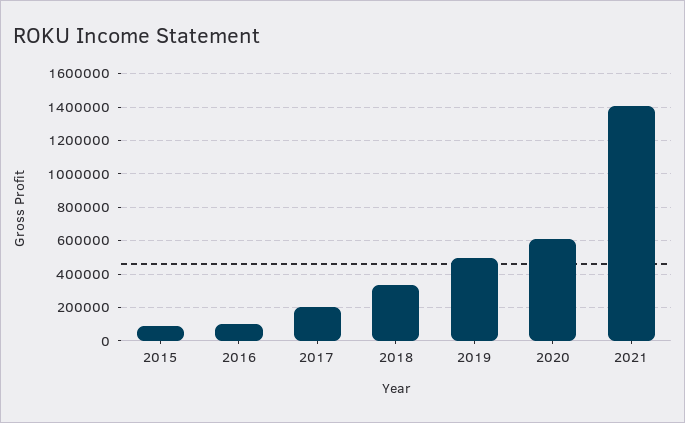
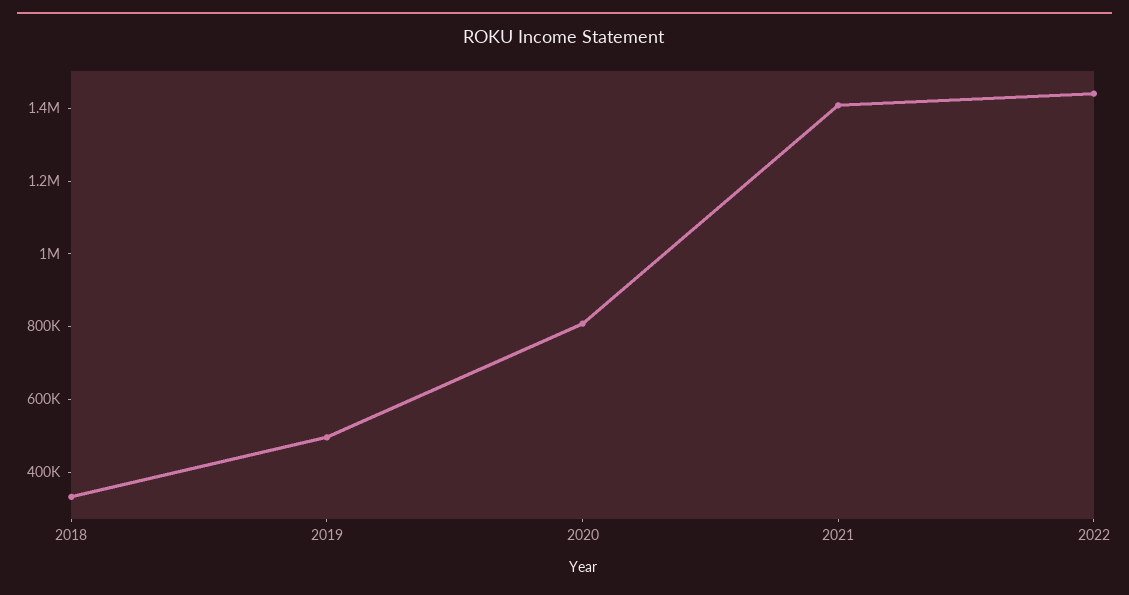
2015: 100000 -> none
2016: 100000 -> none
2017: 200000 -> none
2020: 600000 -> 800000
2022: none -> 1450000

